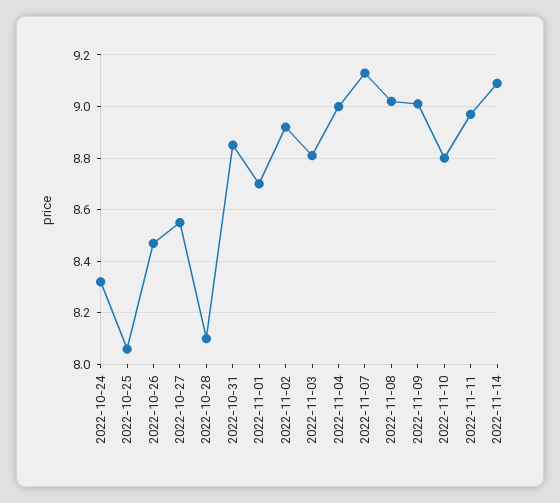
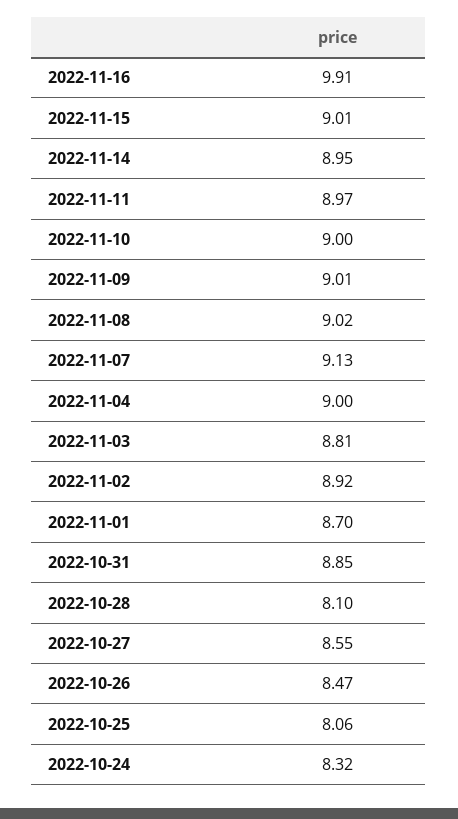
2022-11-10: 8.8 -> 9
2022-11-14: 9.1 -> 8.95
2022-11-16: none -> 9.91
2022-11-15: none -> 9.01

